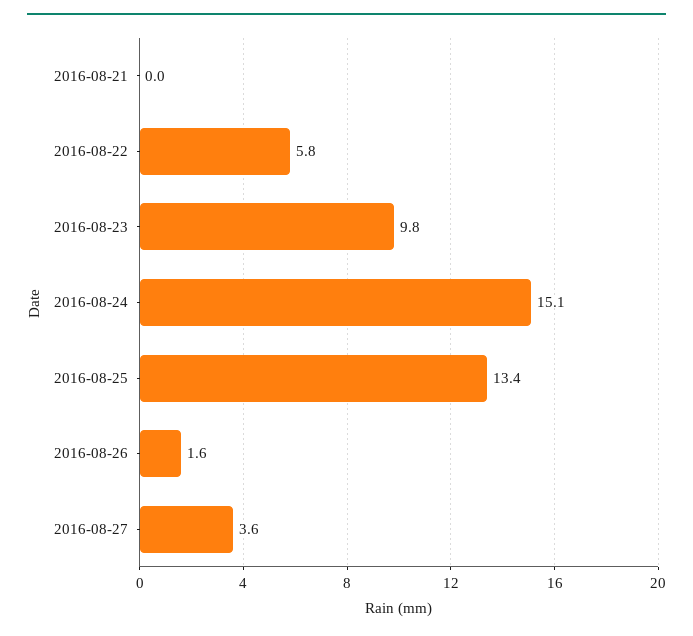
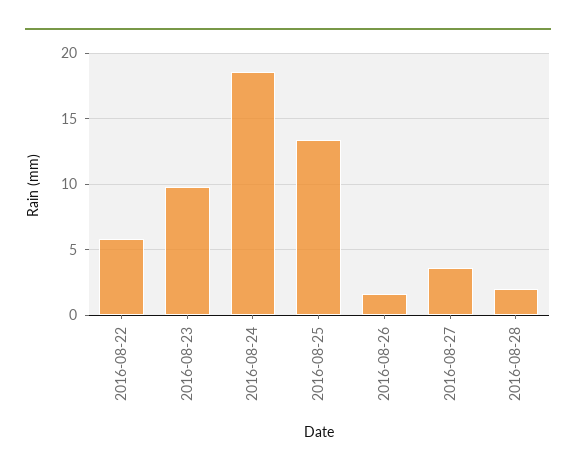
2016-08-21: 0 -> none
2016-08-24: 15.1 -> 18.5
2016-08-28: none -> 2

